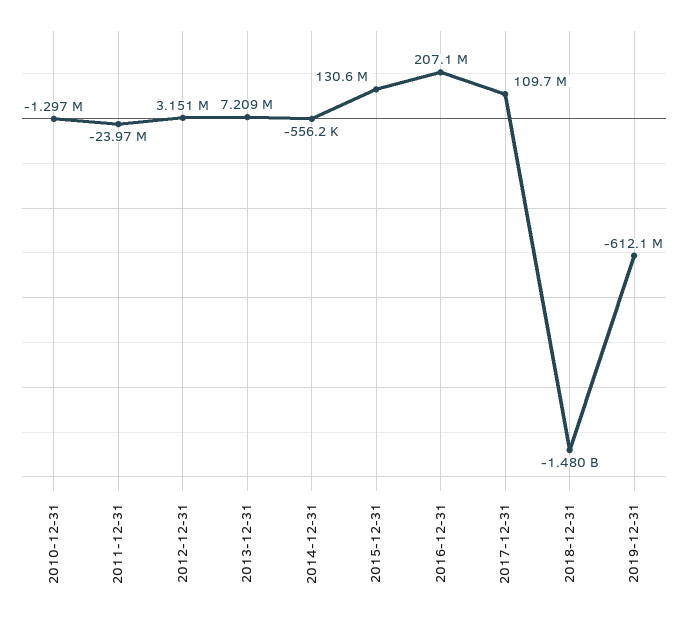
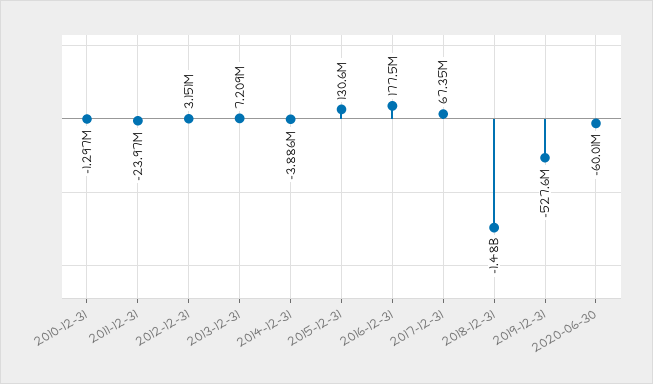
2014-12-31: -556200 -> -3886000
2016-12-31: 207100000 -> 177500000
2017-12-31: 109700000 -> 67350000
2019-12-31: -612100000 -> -527600000
2020-06-30: none -> -60010000

